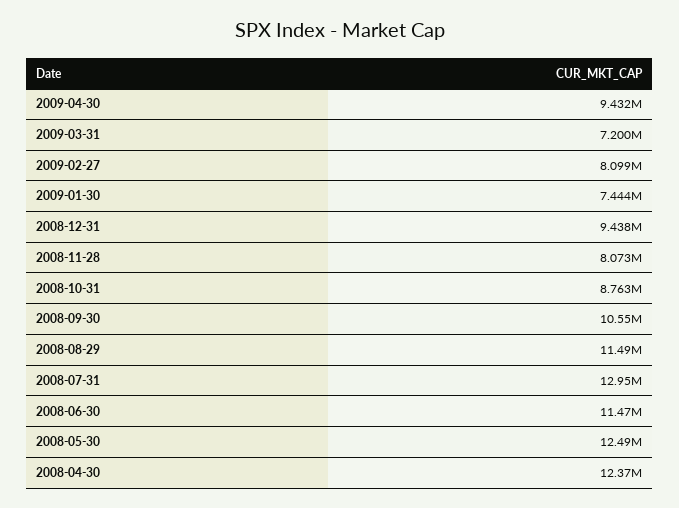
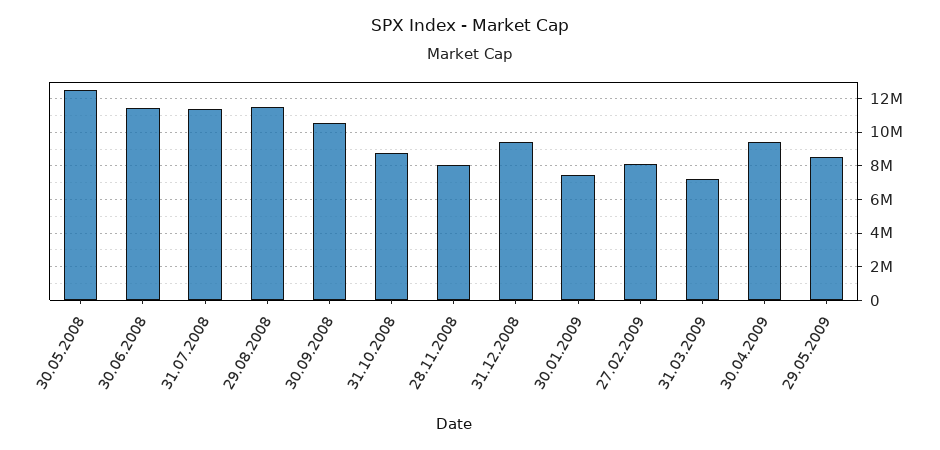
2008-07-31: 12950000 -> 11500000
2008-04-30: 12370000 -> none
29.05.2009: none -> 8500000

